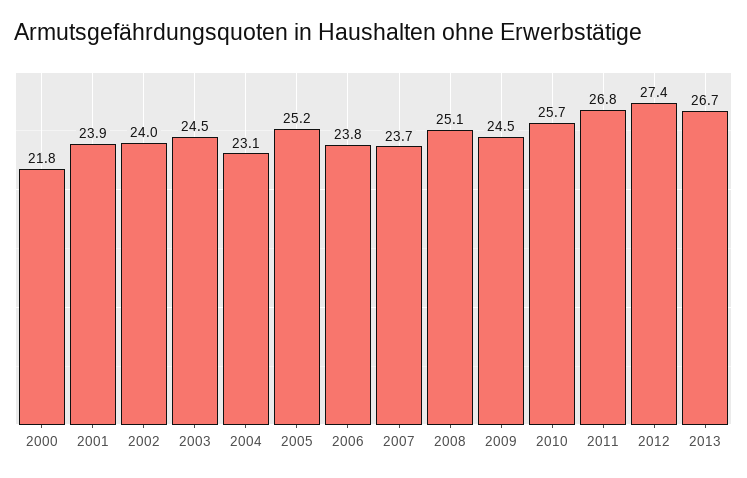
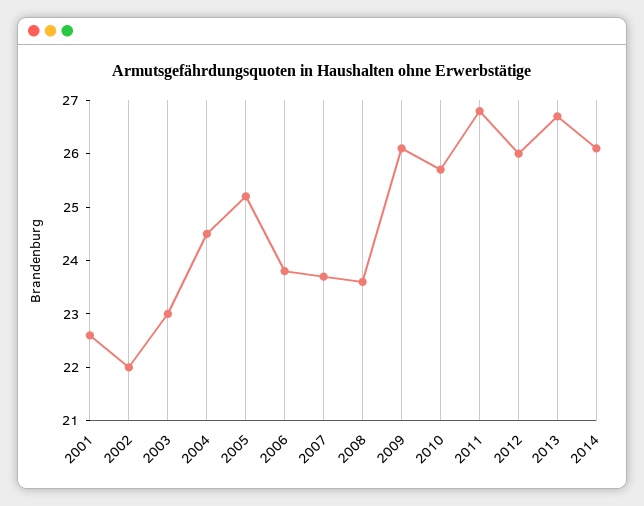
2000: 21.8 -> none
2001: 23.9 -> 22.5
2002: 24 -> 22
2003: 24.5 -> 23
2004: 23.1 -> 24.5
2008: 25.1 -> 23.5
2009: 24.5 -> 26
2012: 27.4 -> 26
2014: none -> 26

